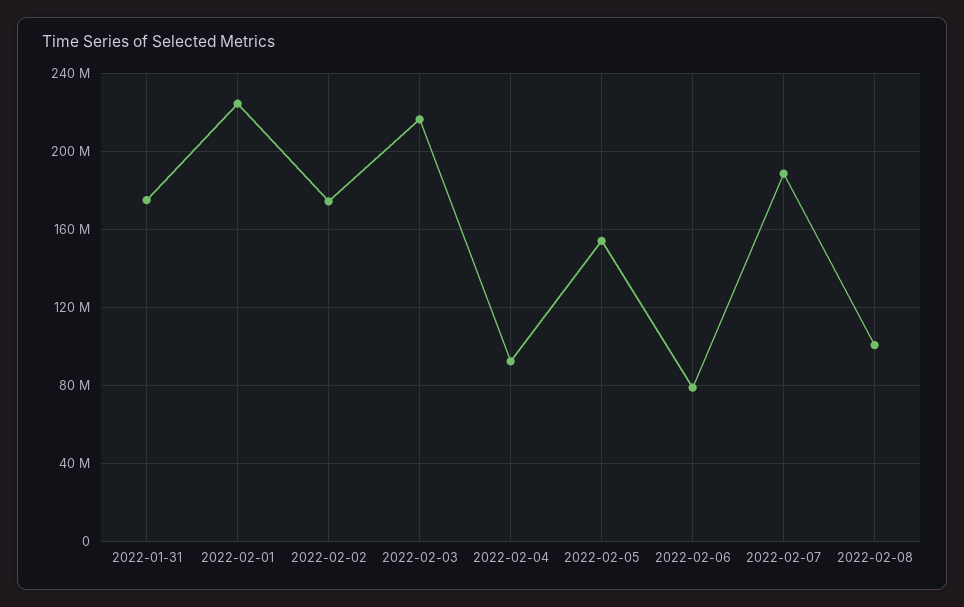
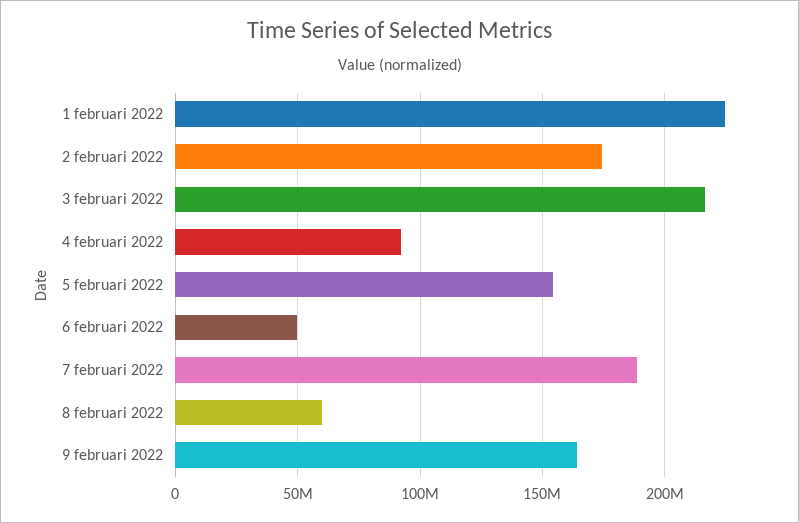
2022-01-31: 175000000 -> none
2022-02-06: 80000000 -> 50000000
2022-02-08: 100000000 -> 60000000
9 februari 2022: none -> 165000000

